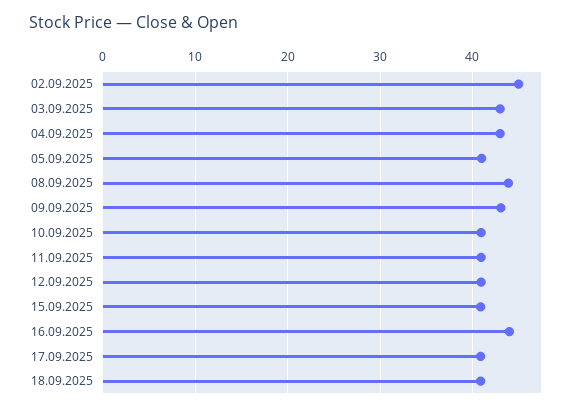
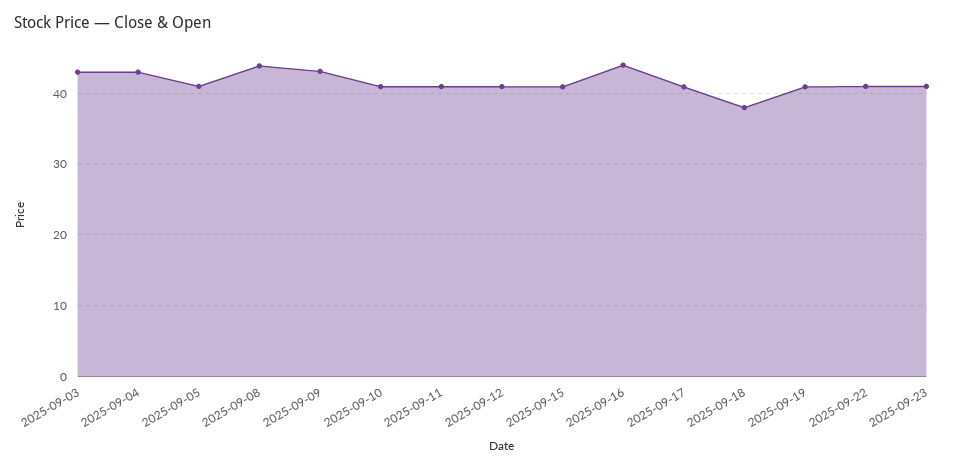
02.09.2025: 45 -> none
18.09.2025: 41 -> 38
2025-09-19: none -> 41
2025-09-22: none -> 41
2025-09-23: none -> 41

